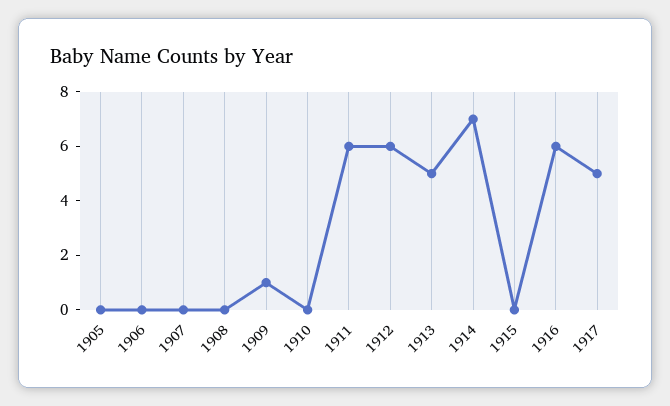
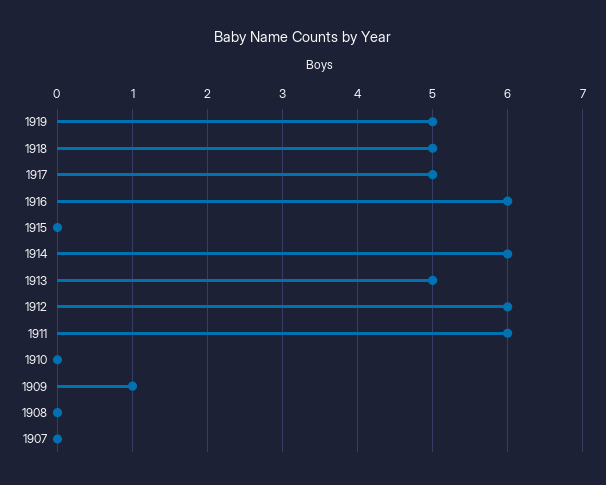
1905: 0 -> none
1906: 0 -> none
1914: 7 -> 6
1919: none -> 5
1918: none -> 5

